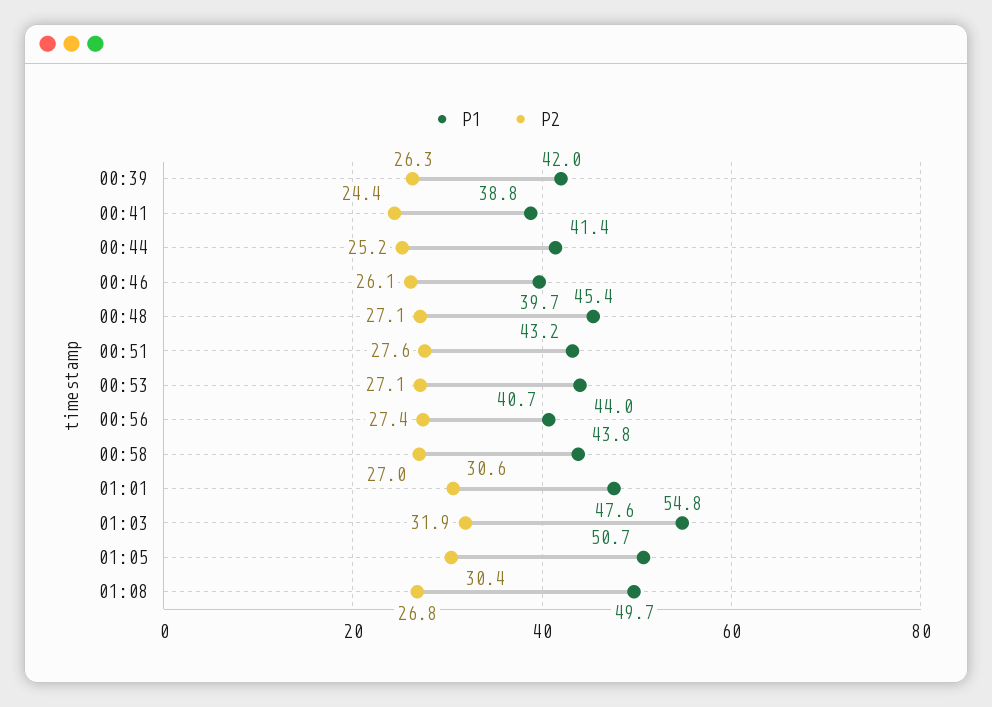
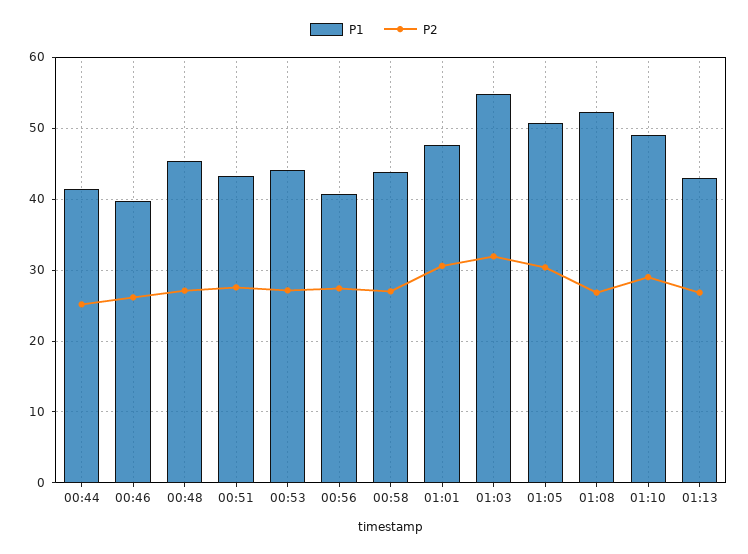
P1, 00:39: 42 -> none
P2, 00:39: 26.3 -> none
P1, 00:41: 38.8 -> none
P2, 00:41: 24.4 -> none
P1, 01:08: 49.7 -> 52
P1, 01:10: none -> 49
P2, 01:10: none -> 29
P1, 01:13: none -> 43
P2, 01:13: none -> 27

